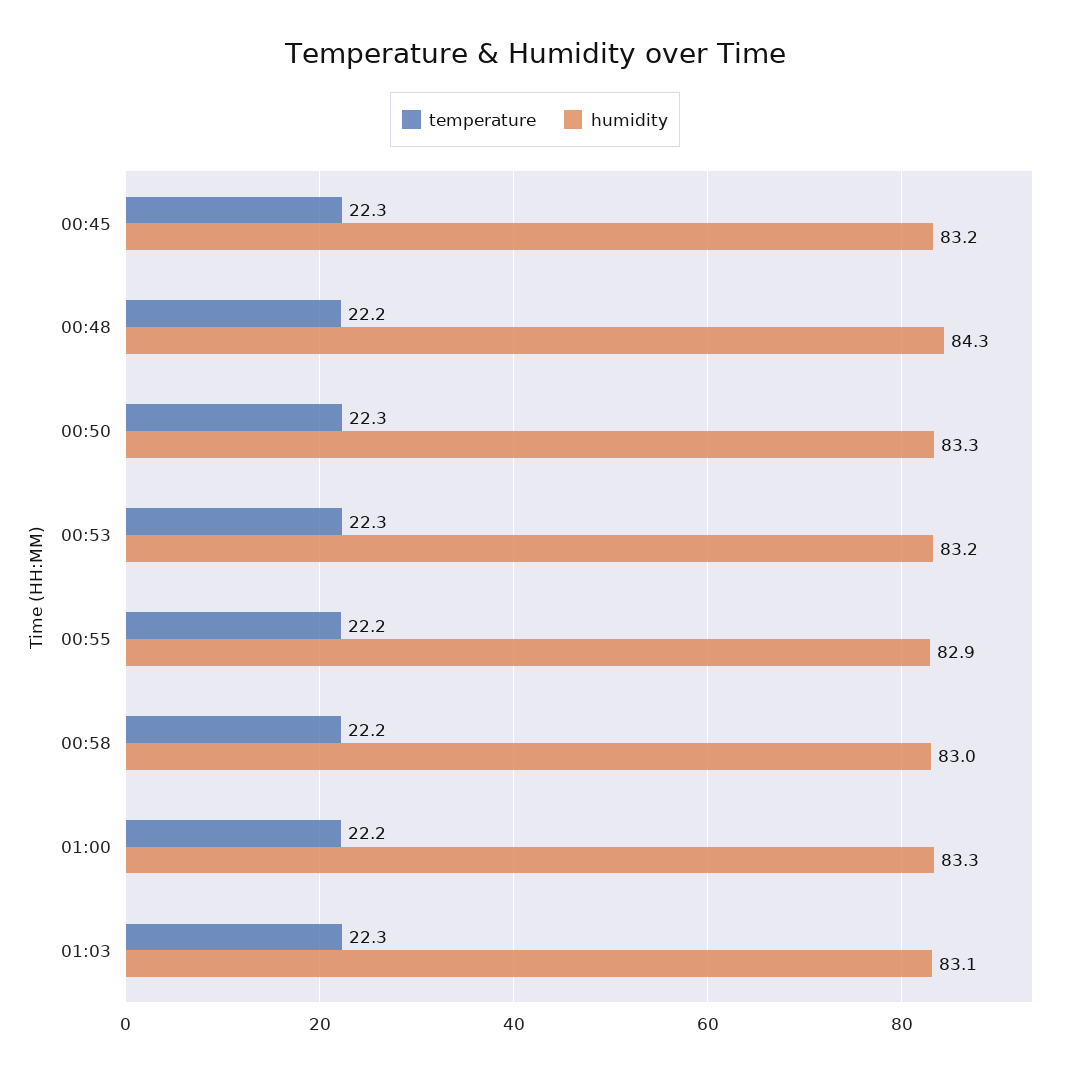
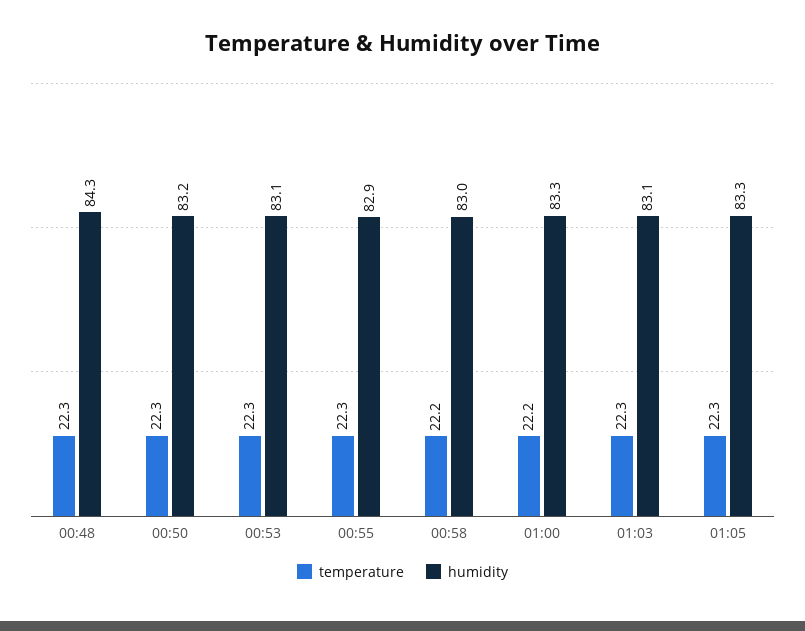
temperature, 00:45: 22.3 -> none
humidity, 00:45: 83.2 -> none
temperature, 00:48: 22.2 -> 22.3
humidity, 00:50: 83.3 -> 83.2
humidity, 00:53: 83.2 -> 83.1
temperature, 00:55: 22.2 -> 22.3
temperature, 01:05: none -> 22.3
humidity, 01:05: none -> 83.3

